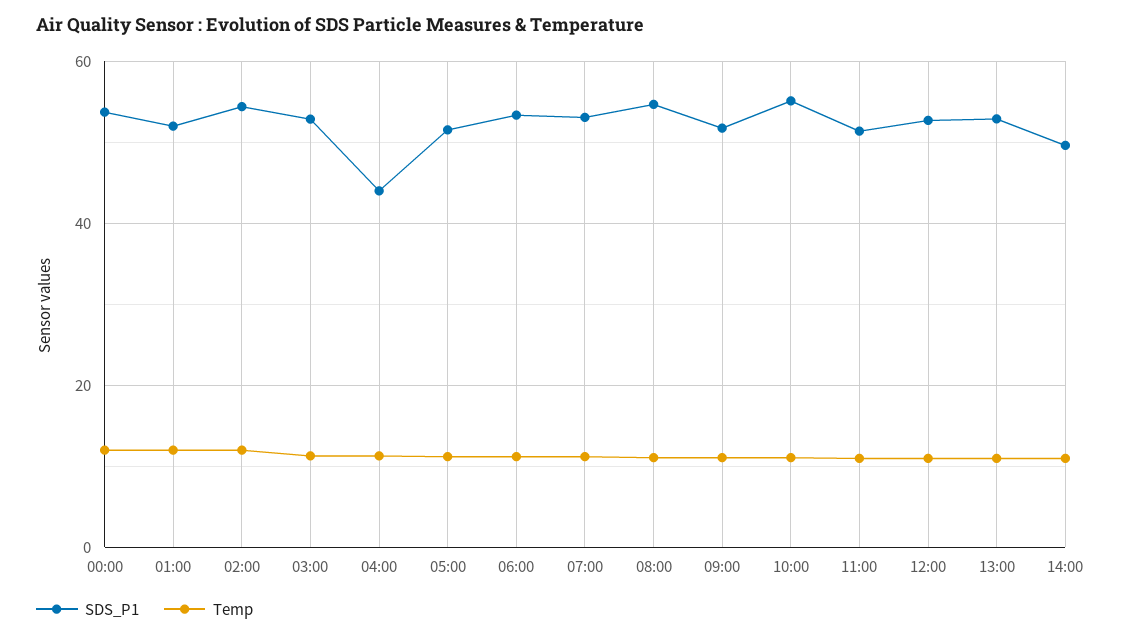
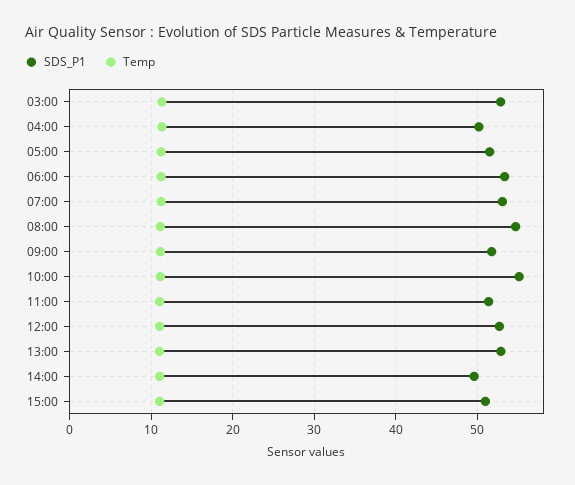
SDS_P1, 00:00: 54 -> none
Temp, 00:00: 12 -> none
SDS_P1, 01:00: 52 -> none
Temp, 01:00: 12 -> none
SDS_P1, 02:00: 54 -> none
Temp, 02:00: 12 -> none
SDS_P1, 04:00: 44 -> 50
SDS_P1, 15:00: none -> 51
Temp, 15:00: none -> 11

